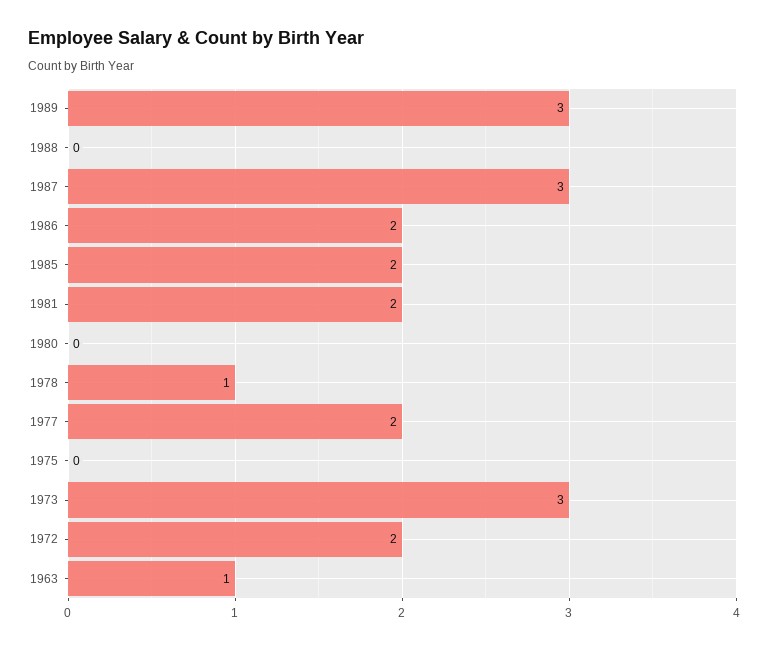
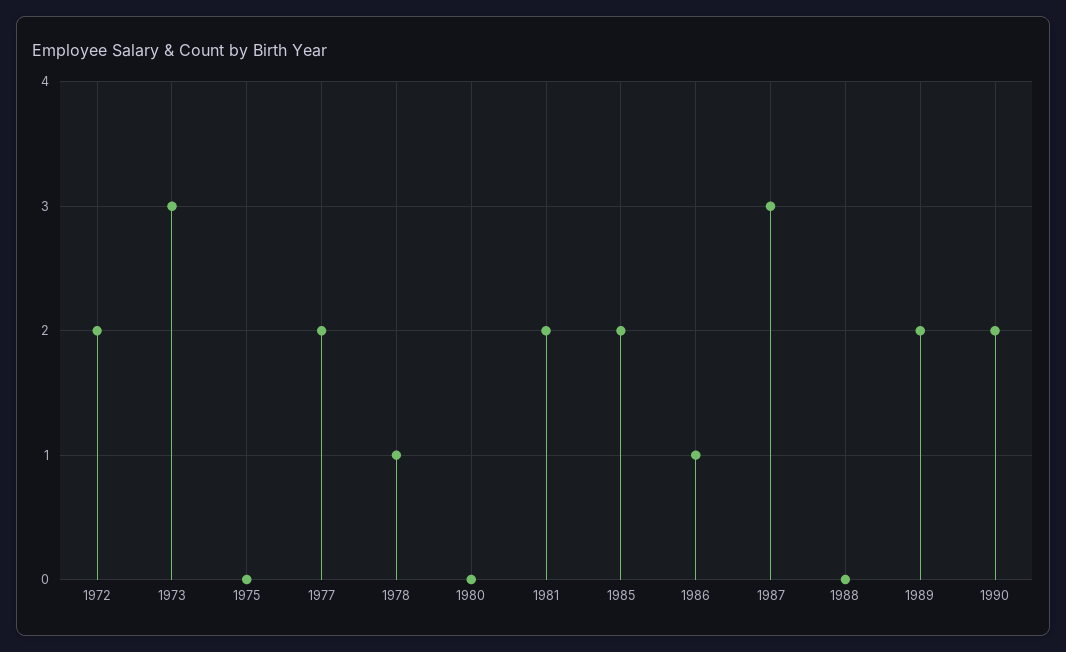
1989: 3 -> 2
1986: 2 -> 1
1963: 1 -> none
1990: none -> 2

